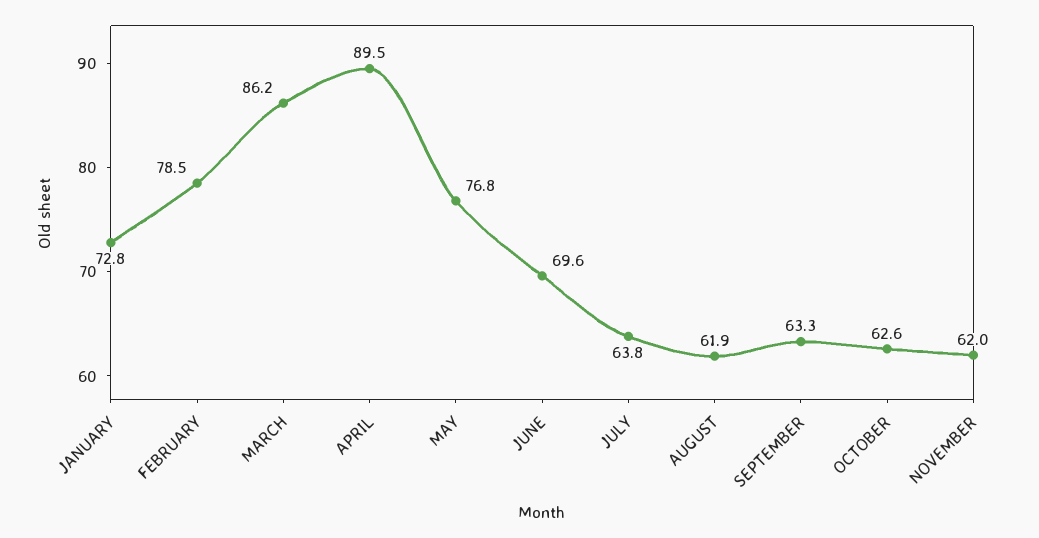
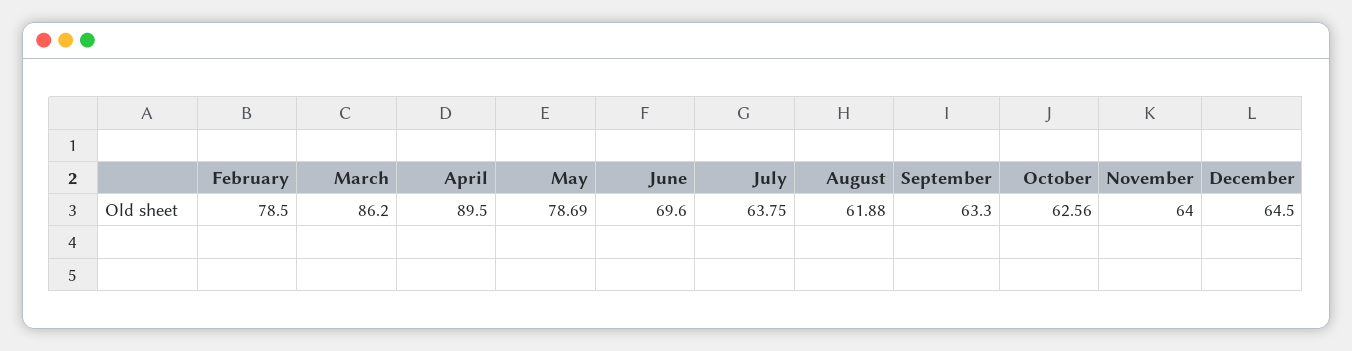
JANUARY: 72.8 -> none
MAY: 76.8 -> 78.69
NOVEMBER: 62 -> 64
December: none -> 64.5

